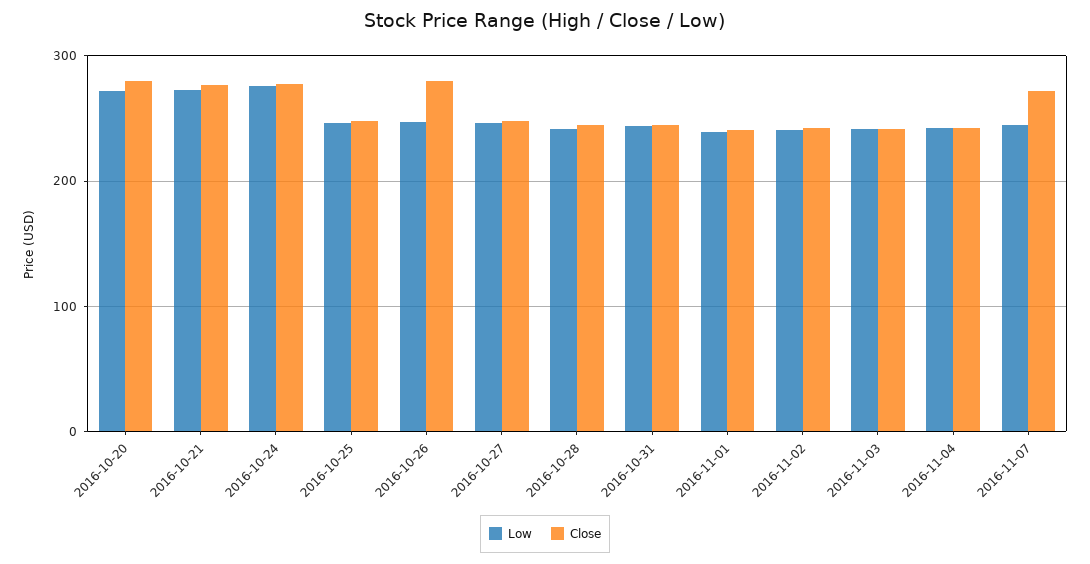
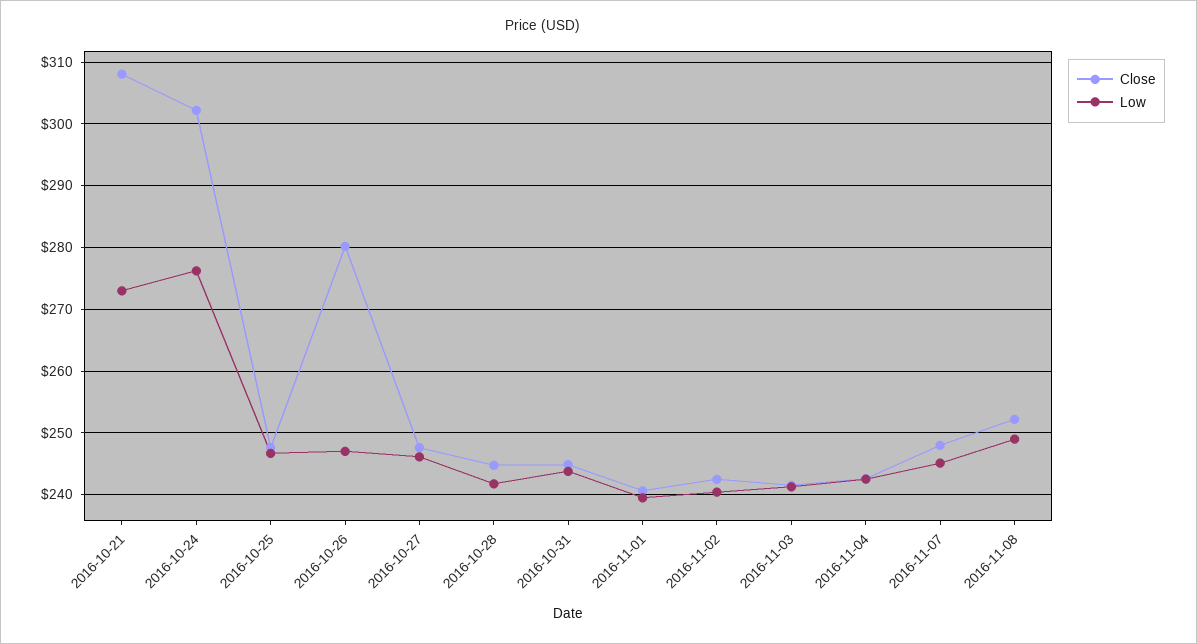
Low, 2016-10-20: 270 -> none
Close, 2016-10-20: 280 -> none
Close, 2016-10-21: 280 -> 308
Close, 2016-10-24: 280 -> 302
Close, 2016-11-07: 270 -> 248
Close, 2016-11-08: none -> 252
Low, 2016-11-08: none -> 249

